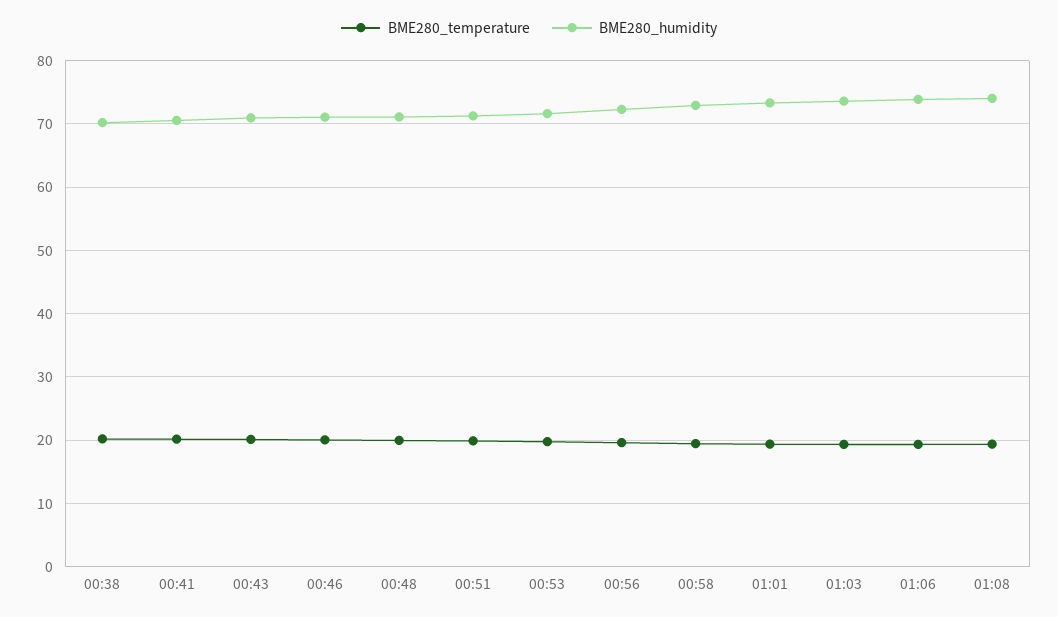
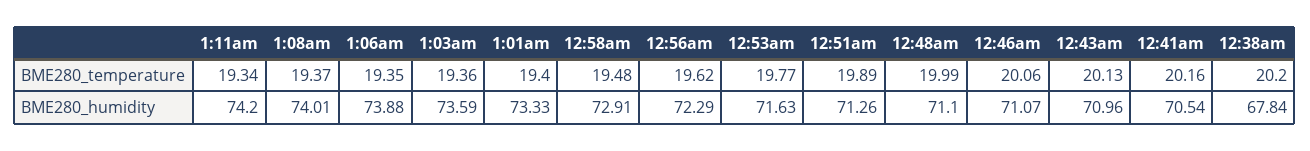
BME280_humidity, 00:38: 70 -> 67.84
BME280_temperature, 1:11am: none -> 19.34
BME280_humidity, 1:11am: none -> 74.2

